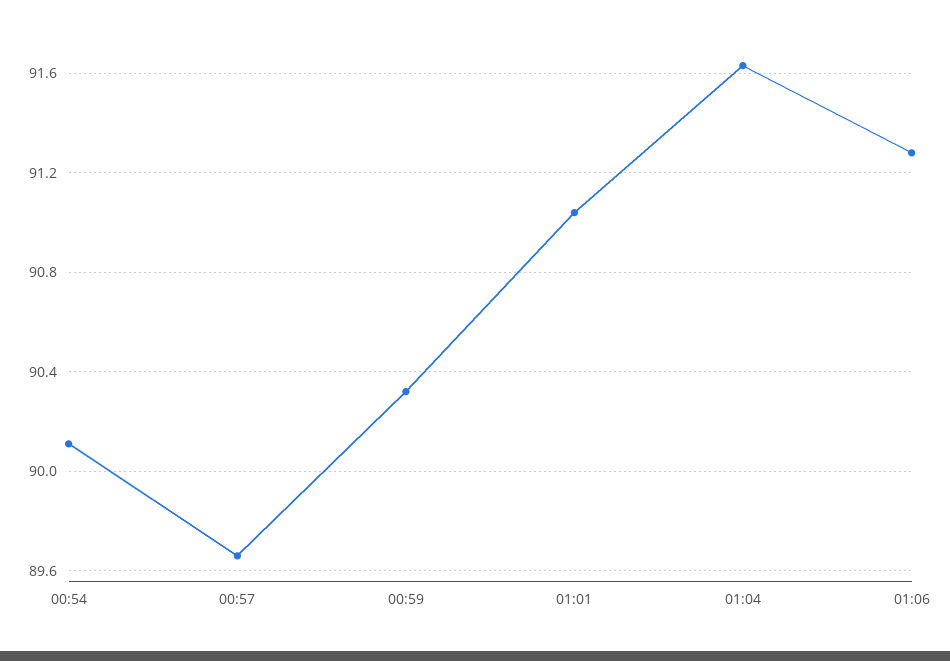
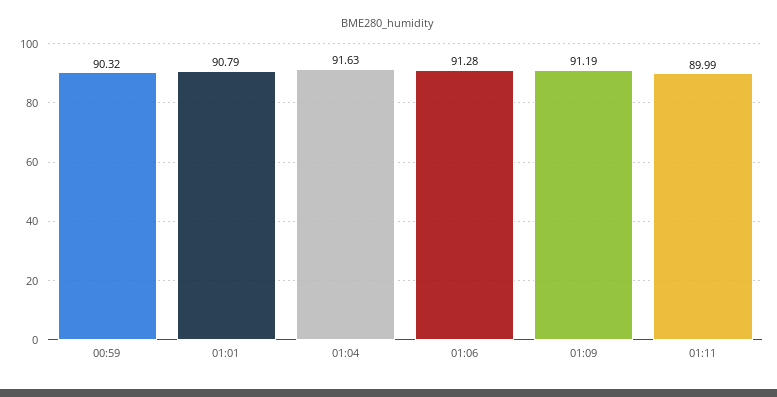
00:54: 90.1 -> none
00:57: 89.65 -> none
01:01: 91.05 -> 90.79
01:09: none -> 91.19
01:11: none -> 89.99

